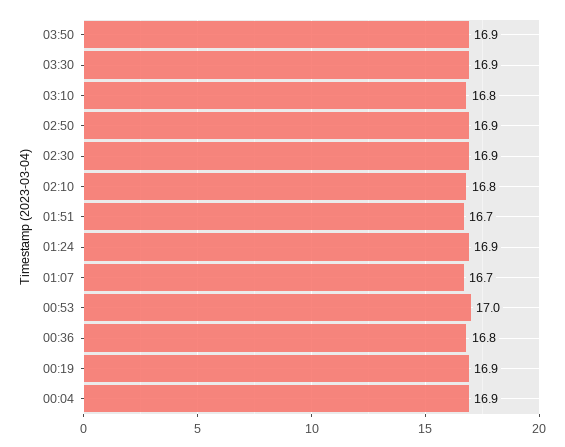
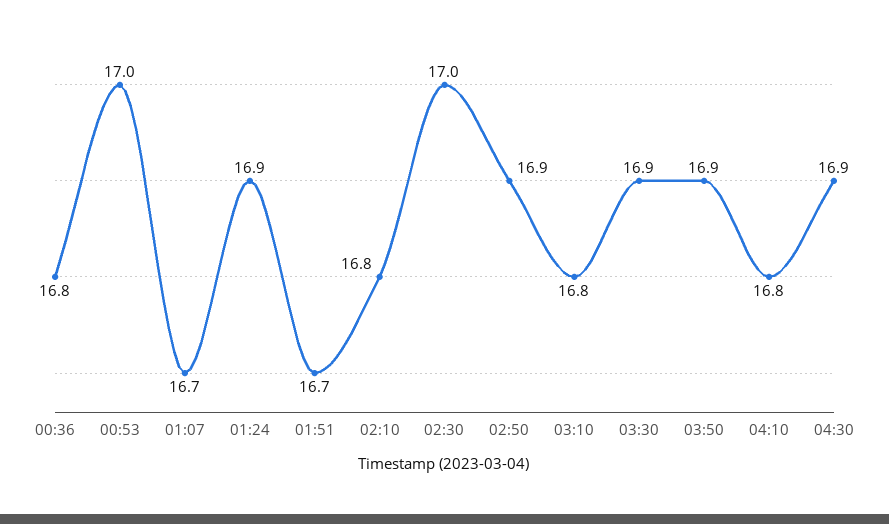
02:30: 16.9 -> 17
00:19: 16.9 -> none
00:04: 16.9 -> none
04:10: none -> 16.8
04:30: none -> 16.9

